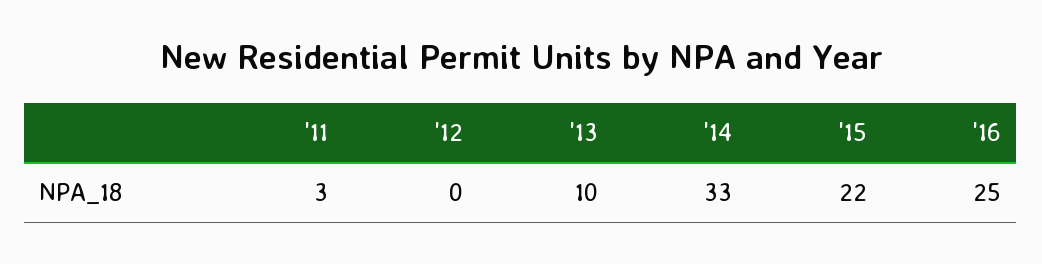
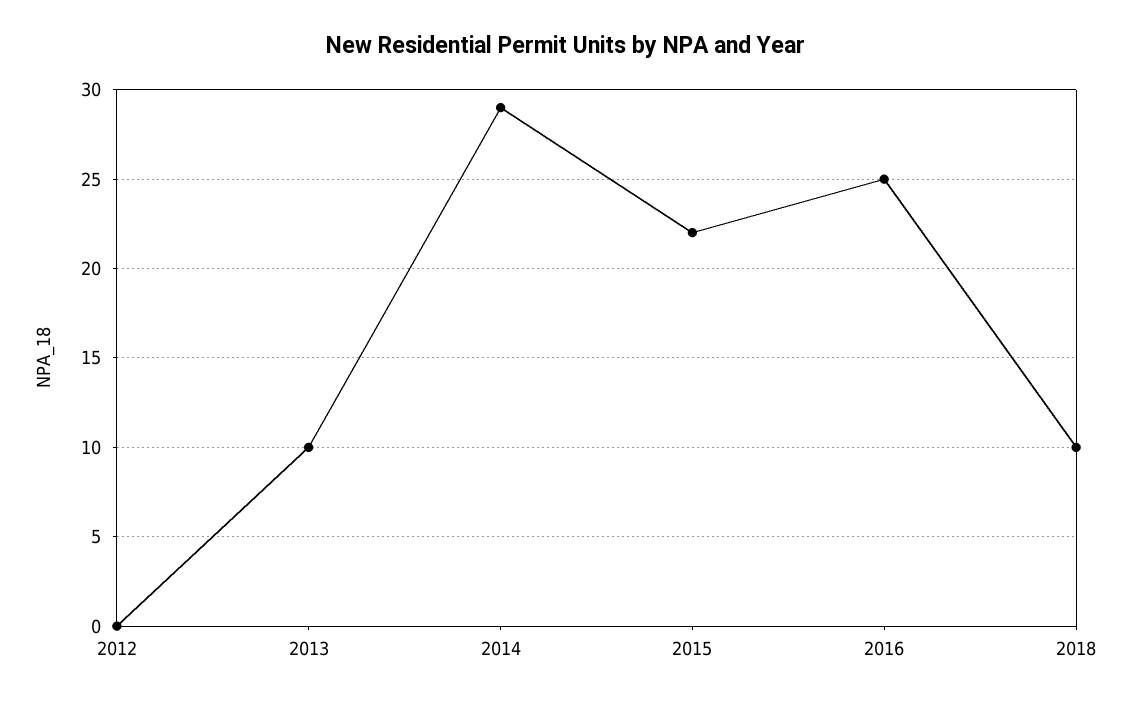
'11: 3 -> none
'14: 33 -> 29
2018: none -> 10

